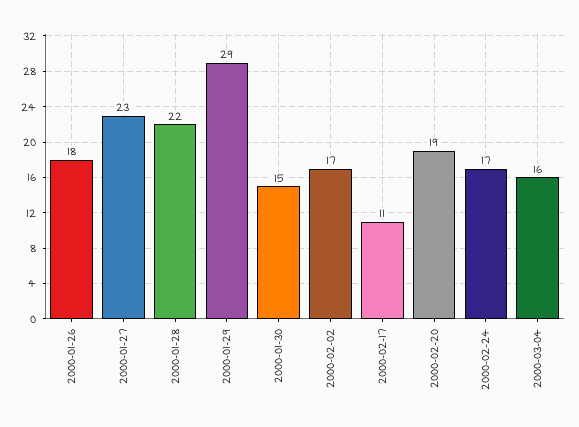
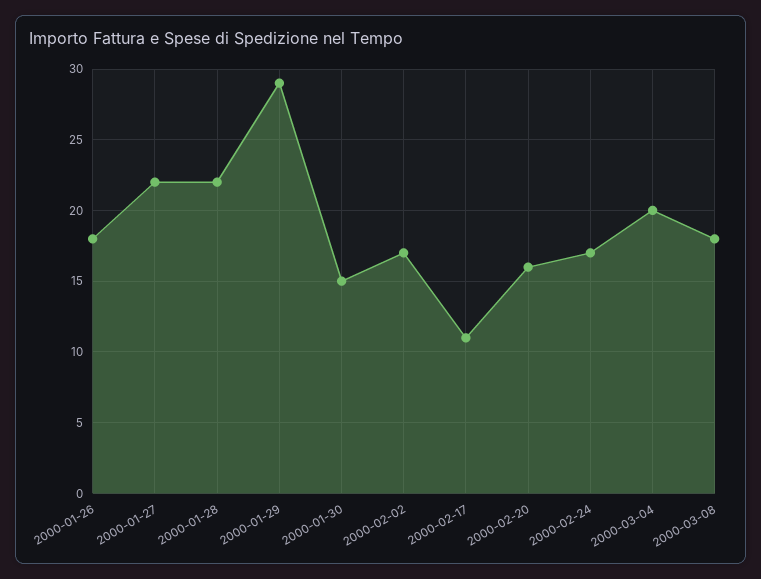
2000-01-27: 23 -> 22
2000-02-20: 19 -> 16
2000-03-04: 16 -> 20
2000-03-08: none -> 18

